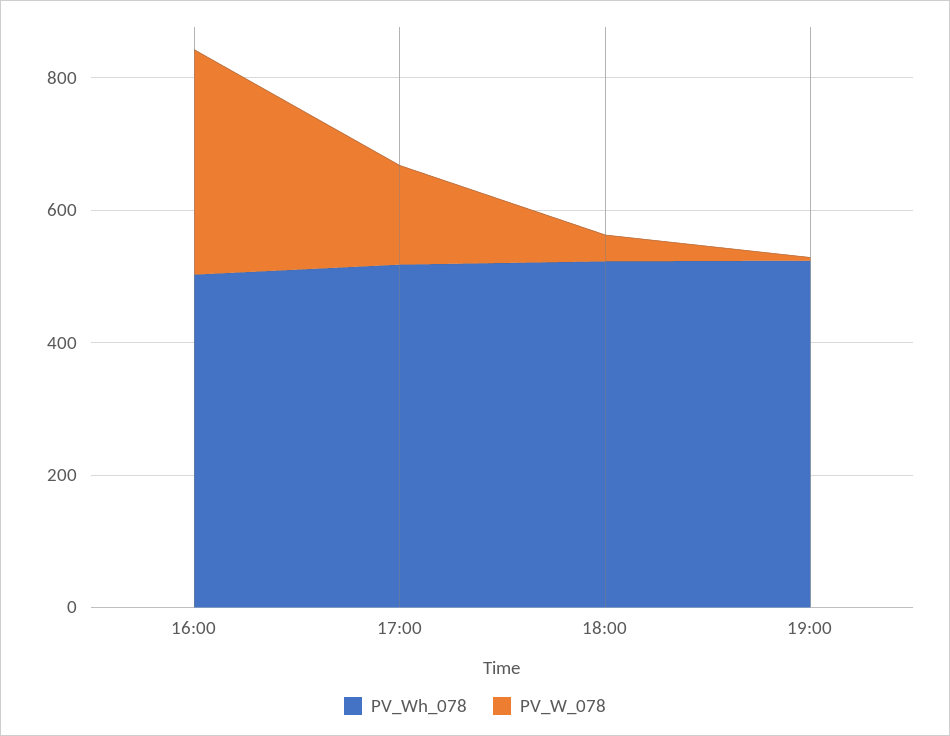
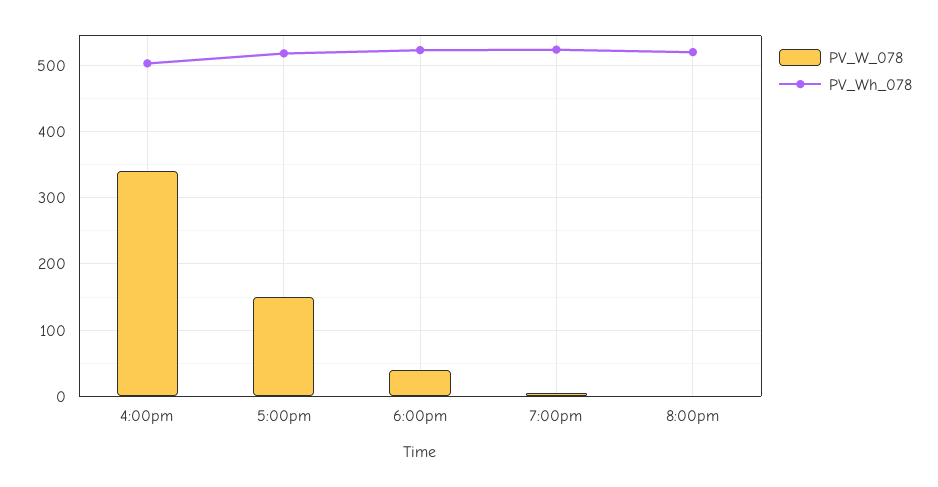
PV_W_078, 8:00pm: none -> 0
PV_Wh_078, 8:00pm: none -> 520

